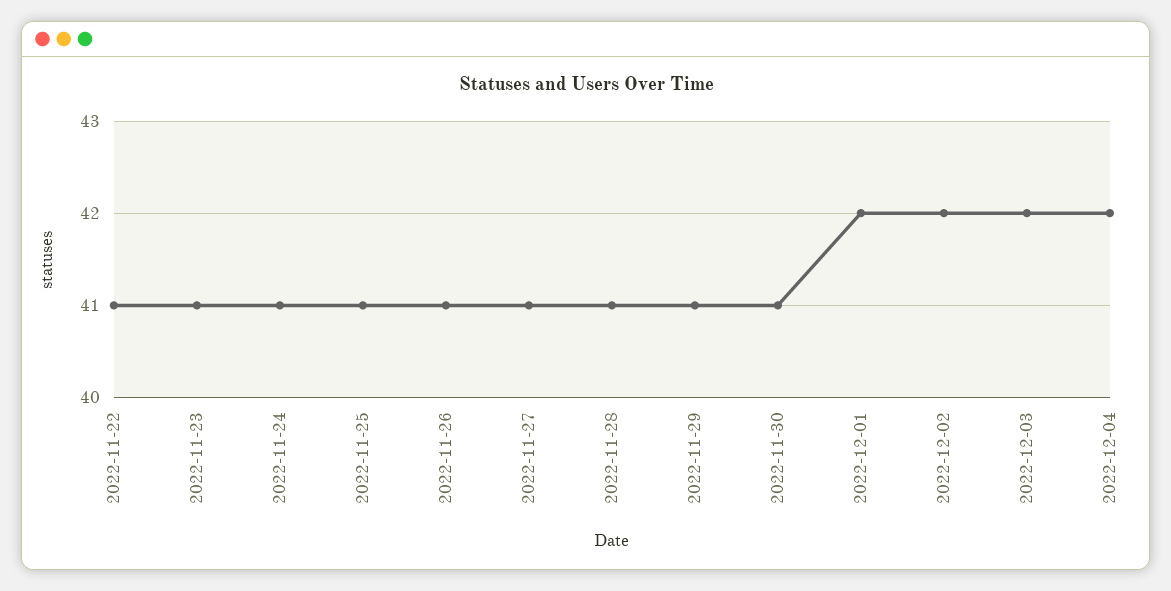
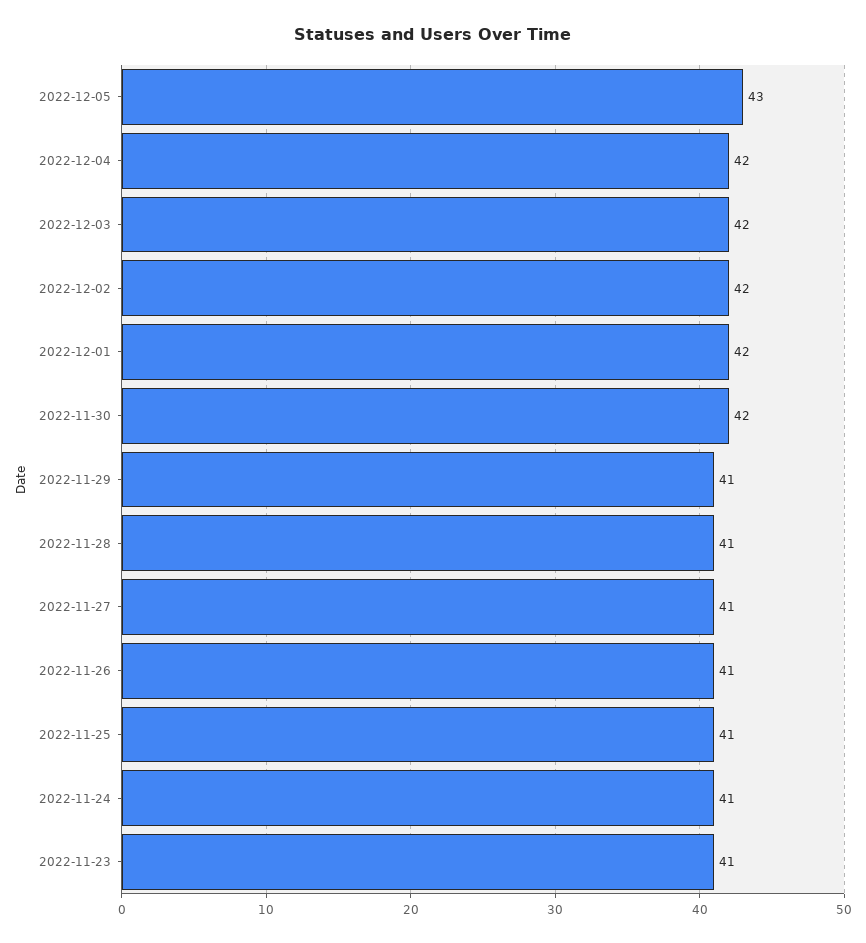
2022-11-22: 41 -> none
2022-11-30: 41 -> 42
2022-12-05: none -> 43

